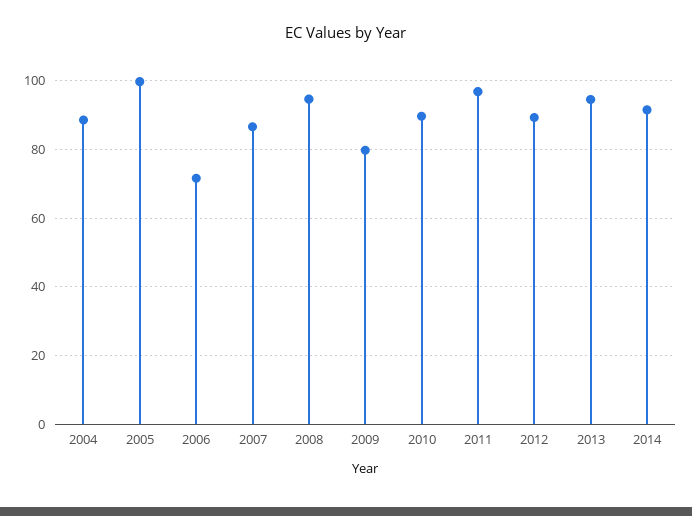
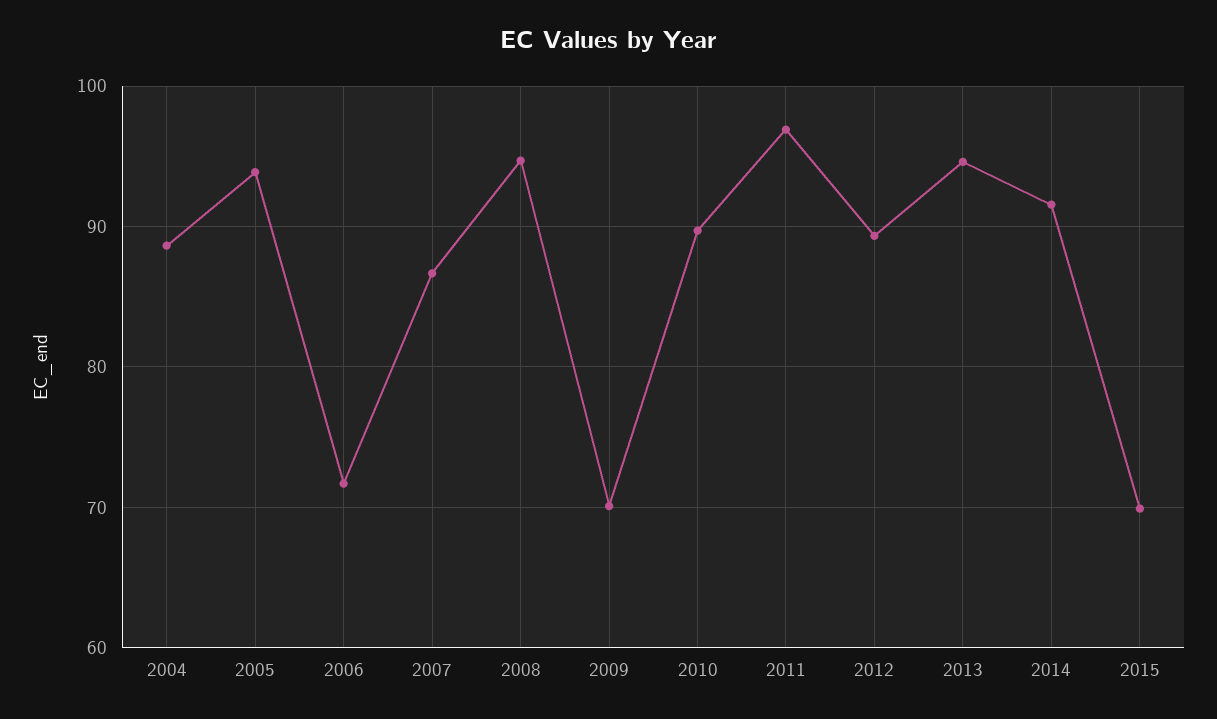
2005: 100 -> 94
2009: 80 -> 70
2015: none -> 70

